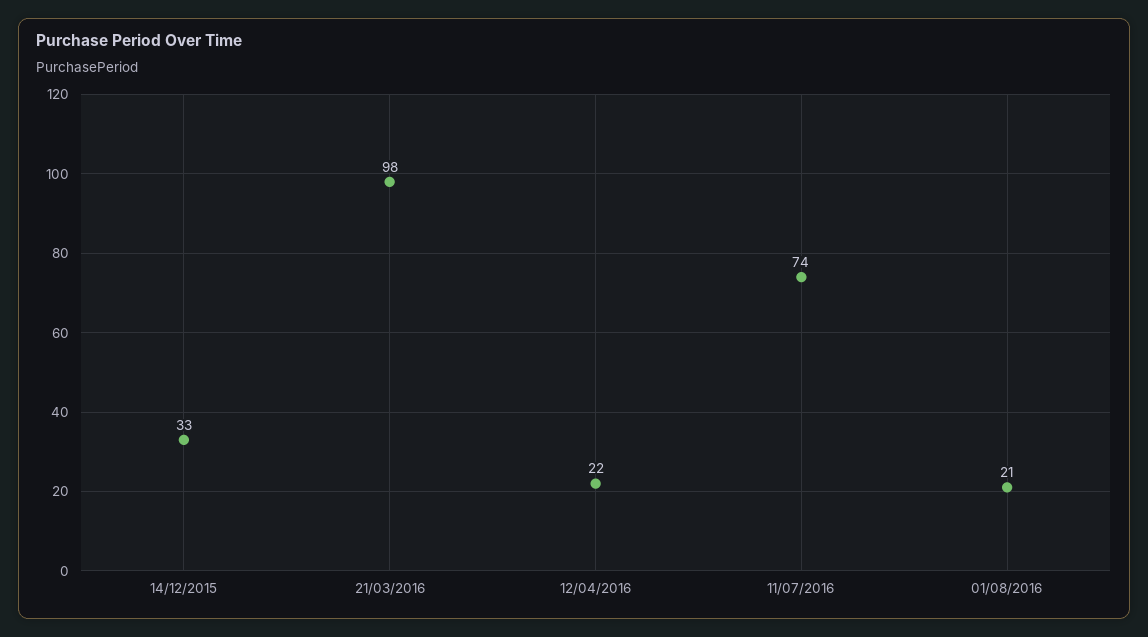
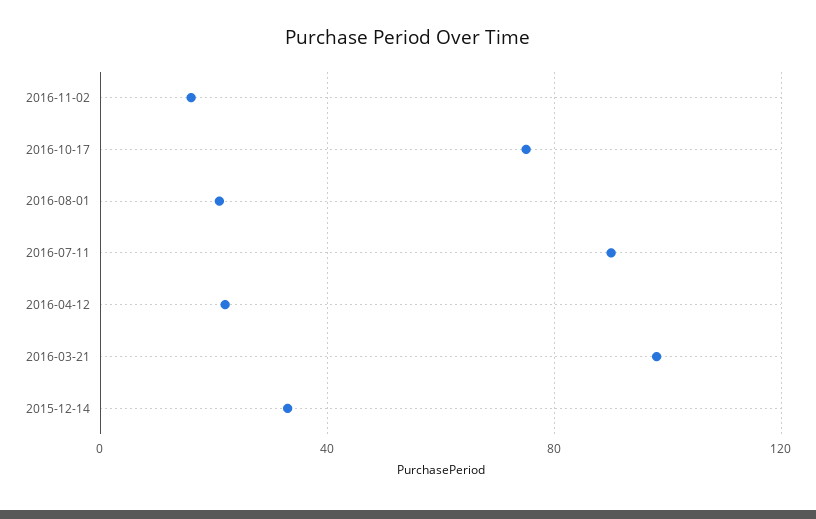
11/07/2016: 74 -> 90
2016-11-02: none -> 15
2016-10-17: none -> 75

